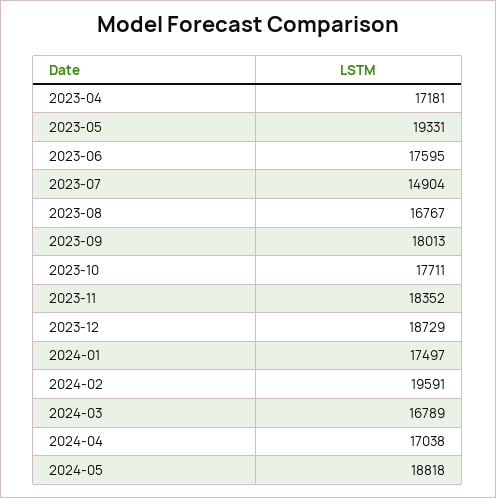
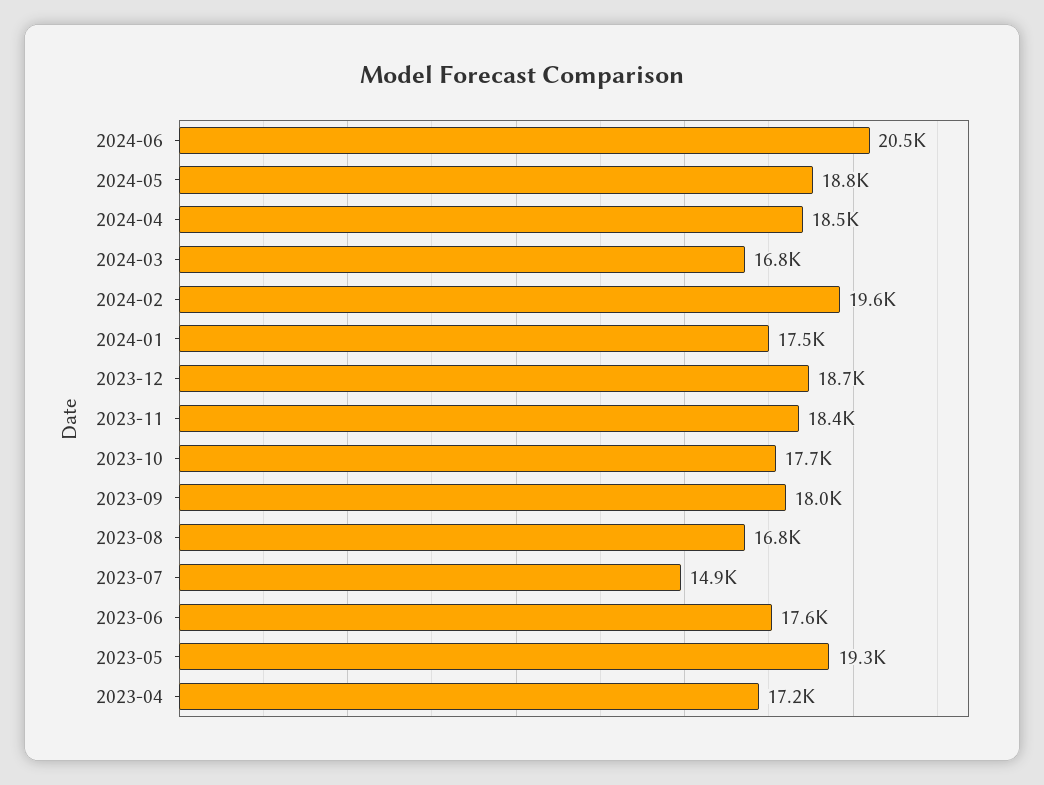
2024-04: 17038 -> 18500
2024-06: none -> 20500

